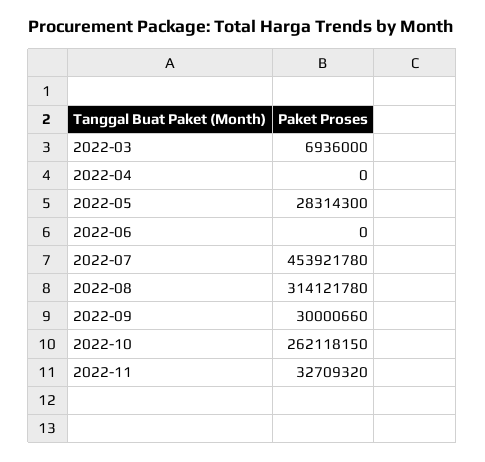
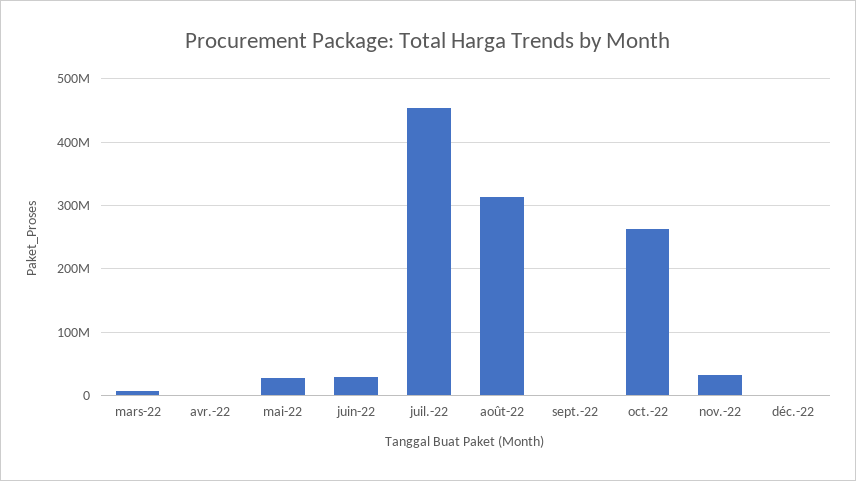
2022-06: 0 -> 30000000
2022-09: 30000660 -> 0
déc.-22: none -> 0

